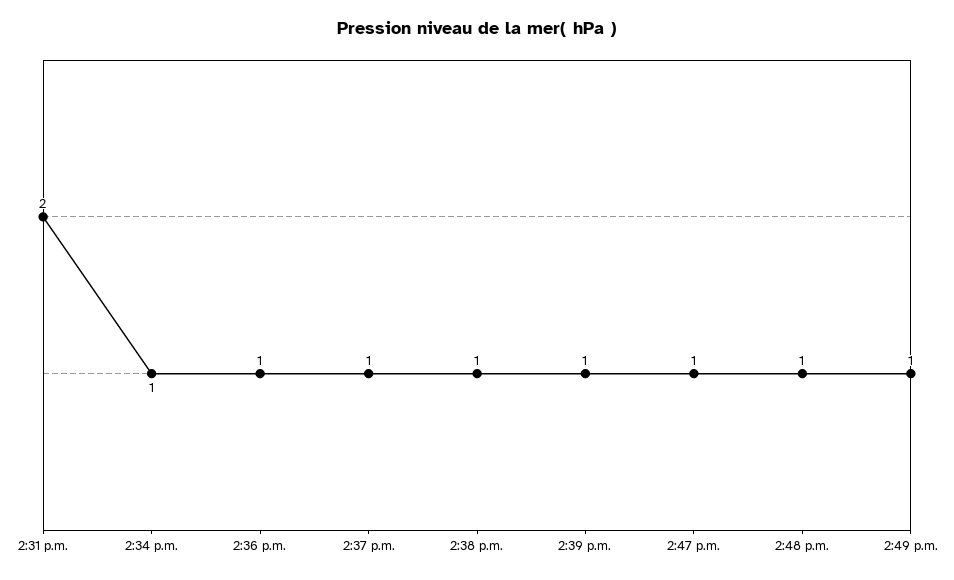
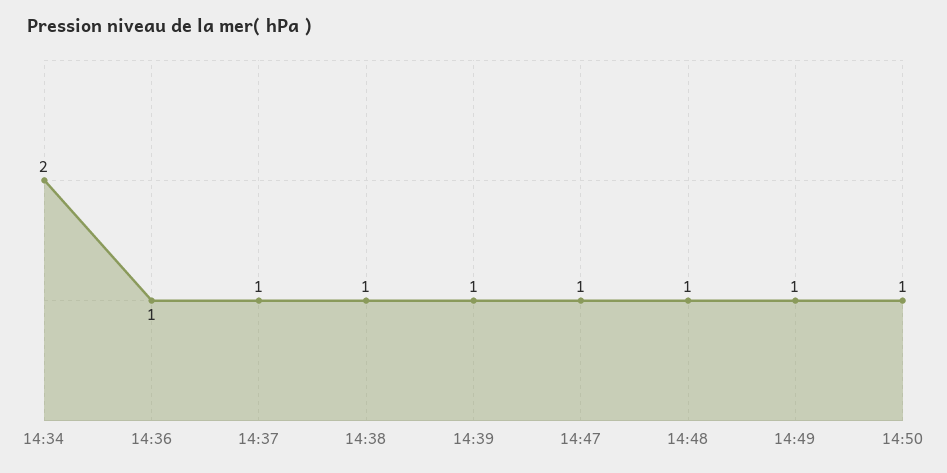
2:31 p.m.: 2 -> none
2:34 p.m.: 1 -> 2
14:50: none -> 1

